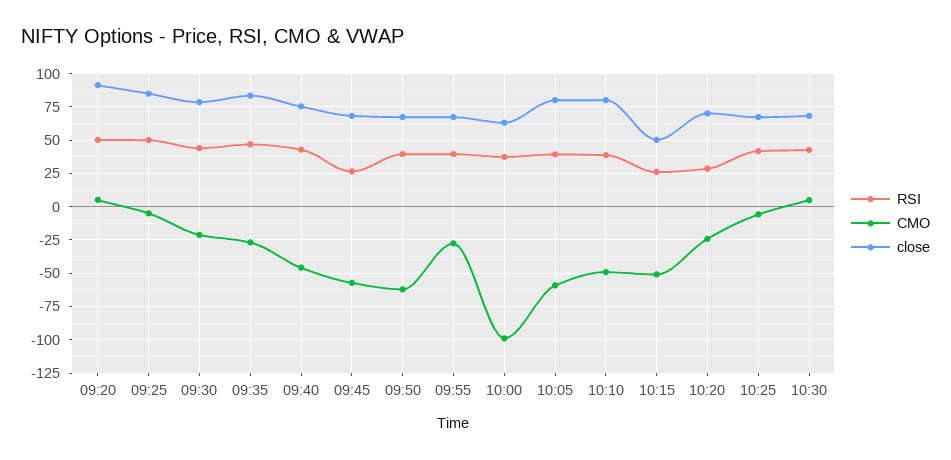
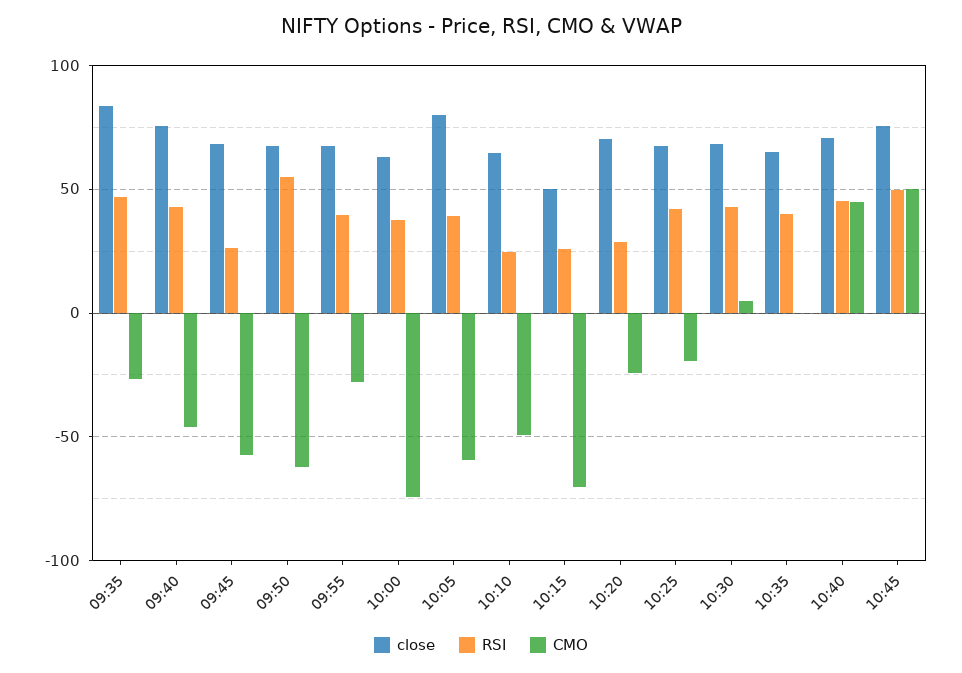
RSI, 09:20: 50 -> none
CMO, 09:20: 5 -> none
close, 09:20: 90 -> none
RSI, 09:25: 50 -> none
CMO, 09:25: -5 -> none
close, 09:25: 85 -> none
RSI, 09:30: 45 -> none
CMO, 09:30: -20 -> none
close, 09:30: 80 -> none
RSI, 09:50: 40 -> 55
CMO, 10:00: -100 -> -75
RSI, 10:10: 40 -> 25
close, 10:10: 80 -> 65
CMO, 10:15: -50 -> -70
CMO, 10:25: -5 -> -20
close, 10:35: none -> 65
RSI, 10:35: none -> 40
CMO, 10:35: none -> 0
close, 10:40: none -> 70
RSI, 10:40: none -> 45
CMO, 10:40: none -> 45
close, 10:45: none -> 75
RSI, 10:45: none -> 50
CMO, 10:45: none -> 50

